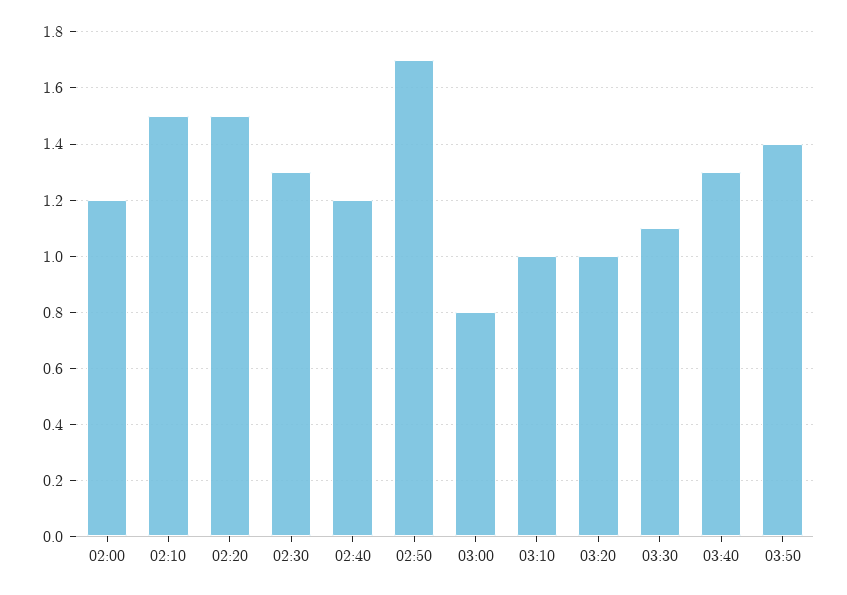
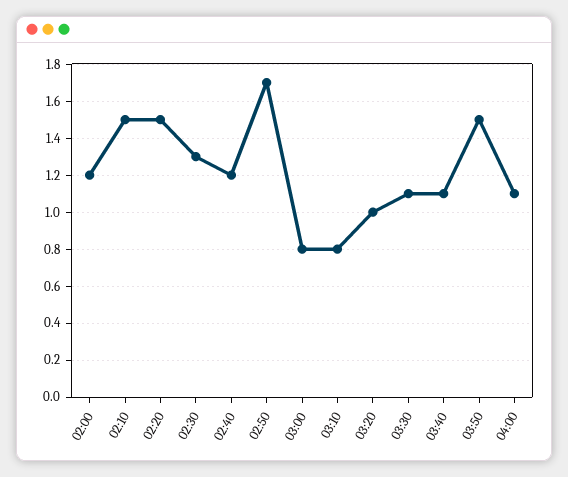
03:10: 1 -> 0.8
03:40: 1.3 -> 1.1
03:50: 1.4 -> 1.5
04:00: none -> 1.1

